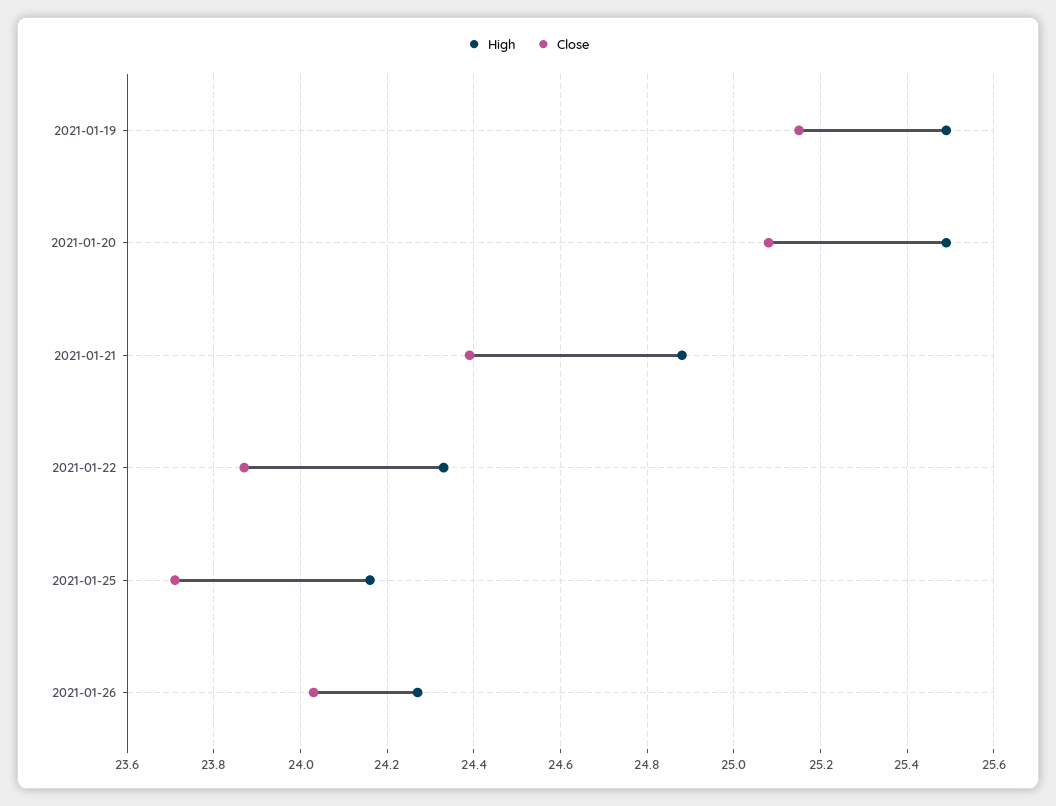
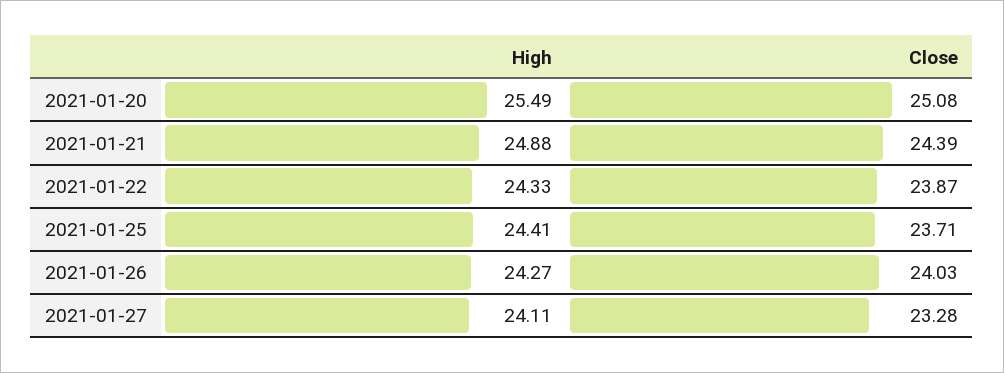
High, 2021-01-19: 25.5 -> none
Close, 2021-01-19: 25.15 -> none
High, 2021-01-25: 24.15 -> 24.41
High, 2021-01-27: none -> 24.11
Close, 2021-01-27: none -> 23.28

